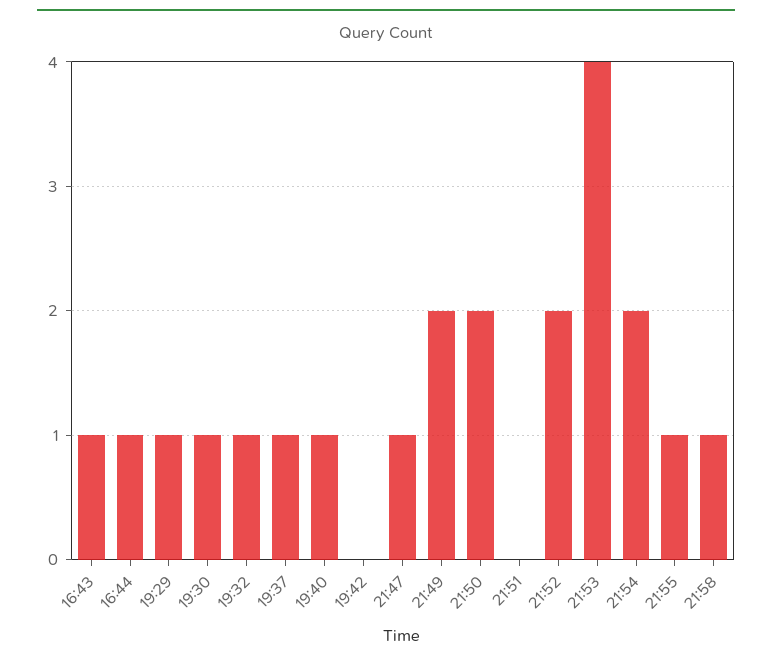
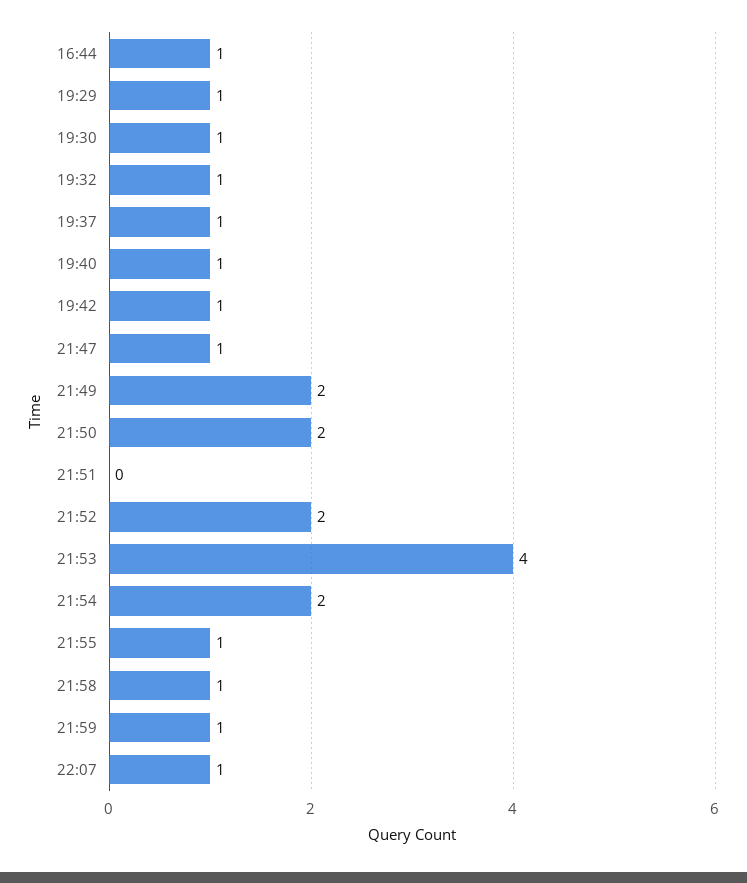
16:43: 1 -> none
19:42: 0 -> 1
21:59: none -> 1
22:07: none -> 1

